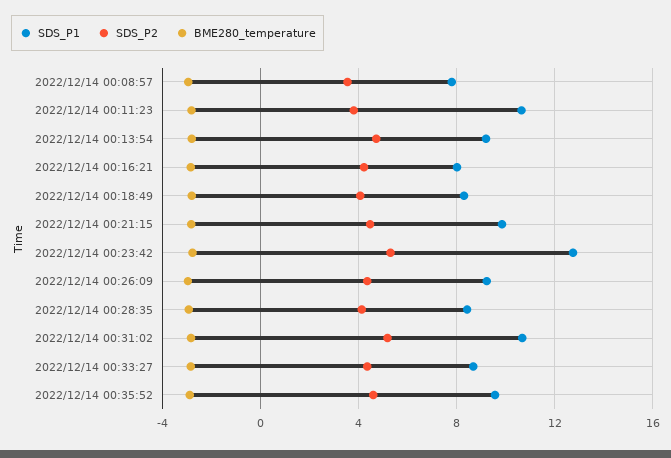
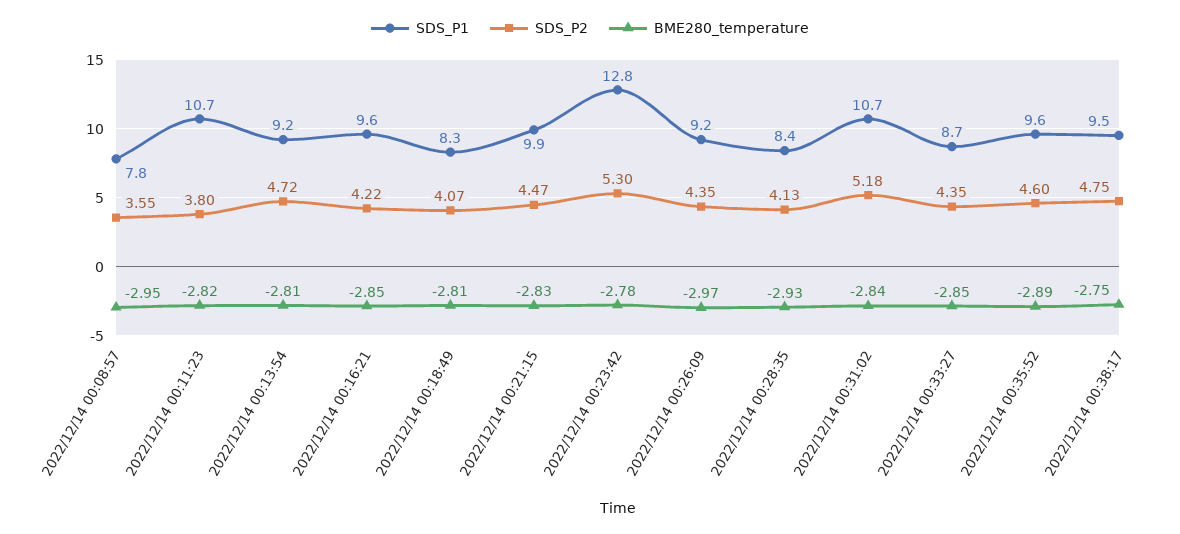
SDS_P1, 2022/12/14 00:16:21: 8 -> 9.6
SDS_P1, 2022/12/14 00:38:17: none -> 9.5
SDS_P2, 2022/12/14 00:38:17: none -> 4.75
BME280_temperature, 2022/12/14 00:38:17: none -> -2.75

